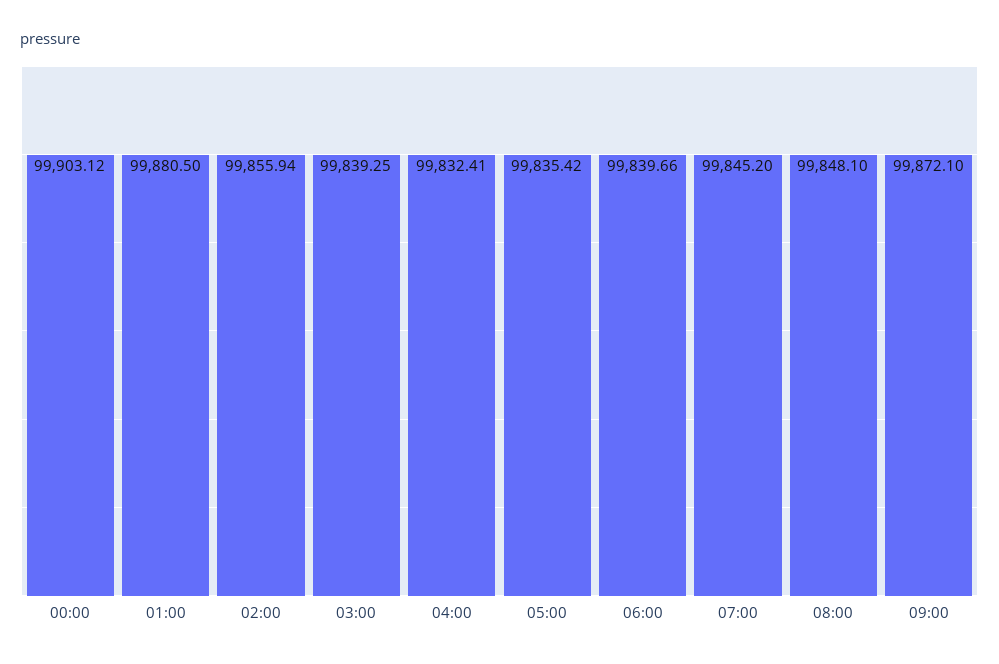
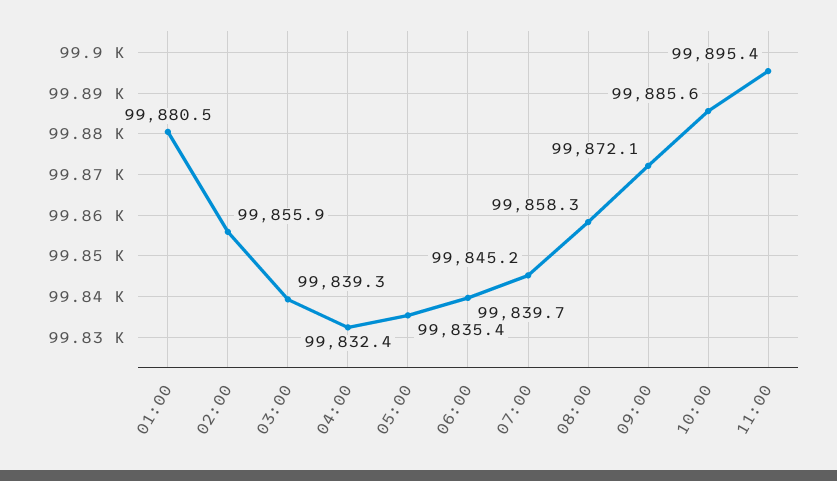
00:00: 99903.12 -> none
08:00: 99848.1 -> 99858.3
10:00: none -> 99885.6
11:00: none -> 99895.4

